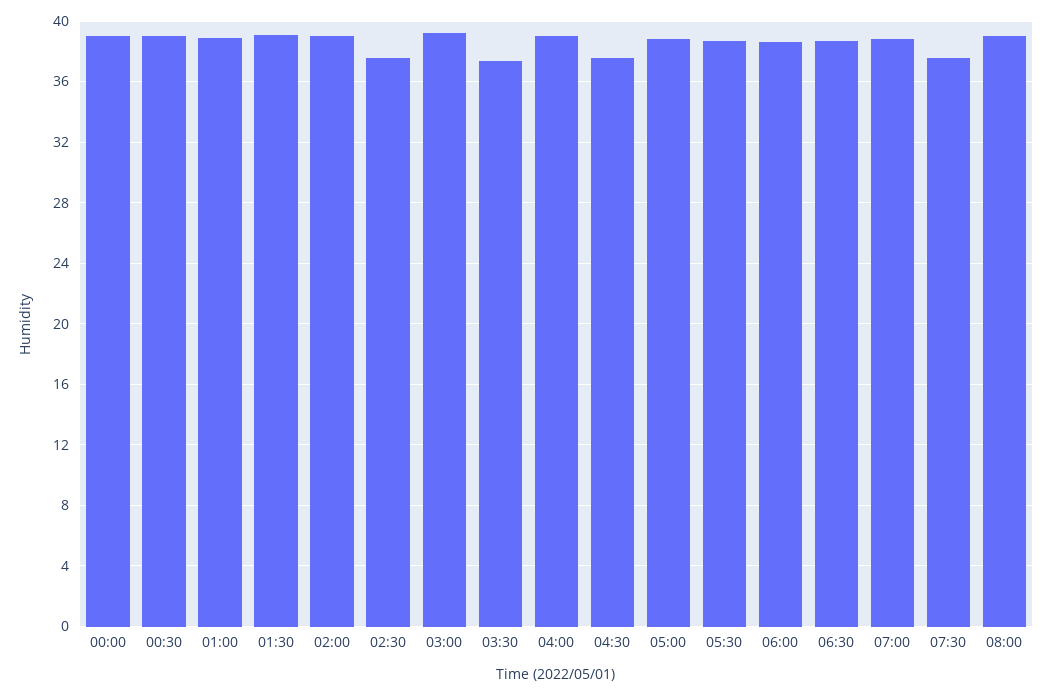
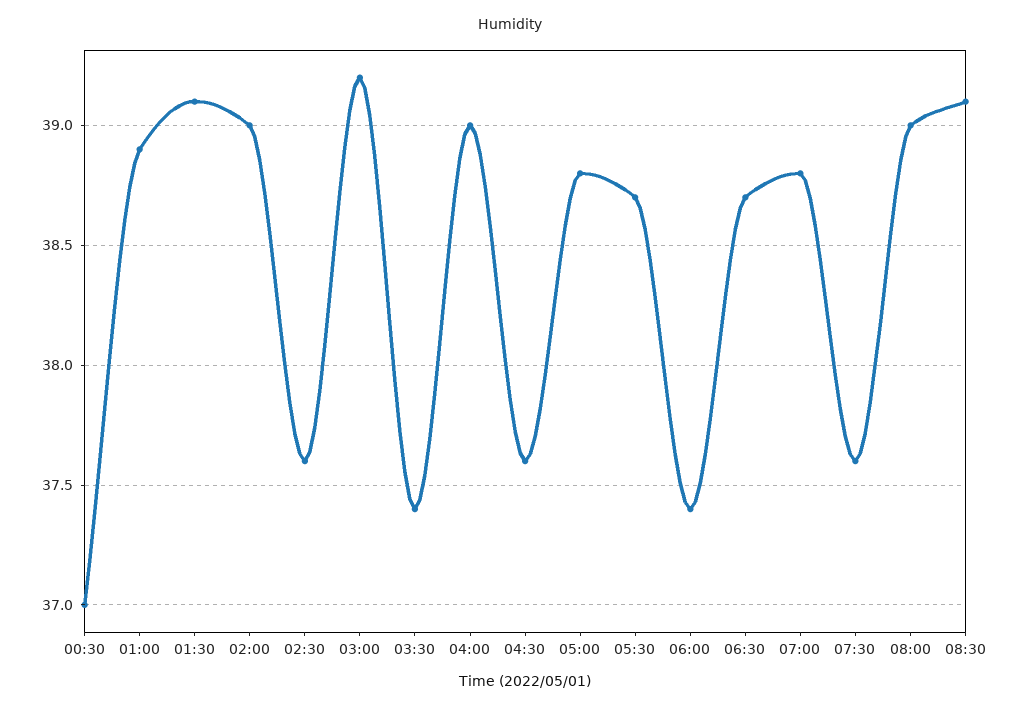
00:00: 39 -> none
00:30: 39 -> 37
06:00: 38.5 -> 37.4
08:30: none -> 39.1

